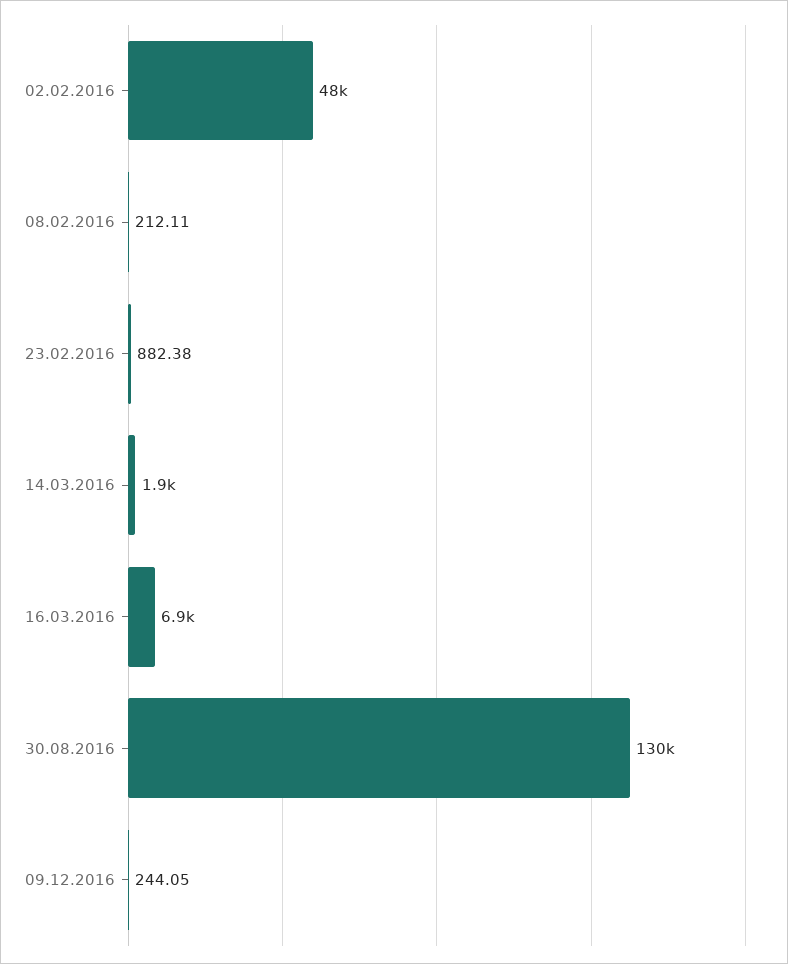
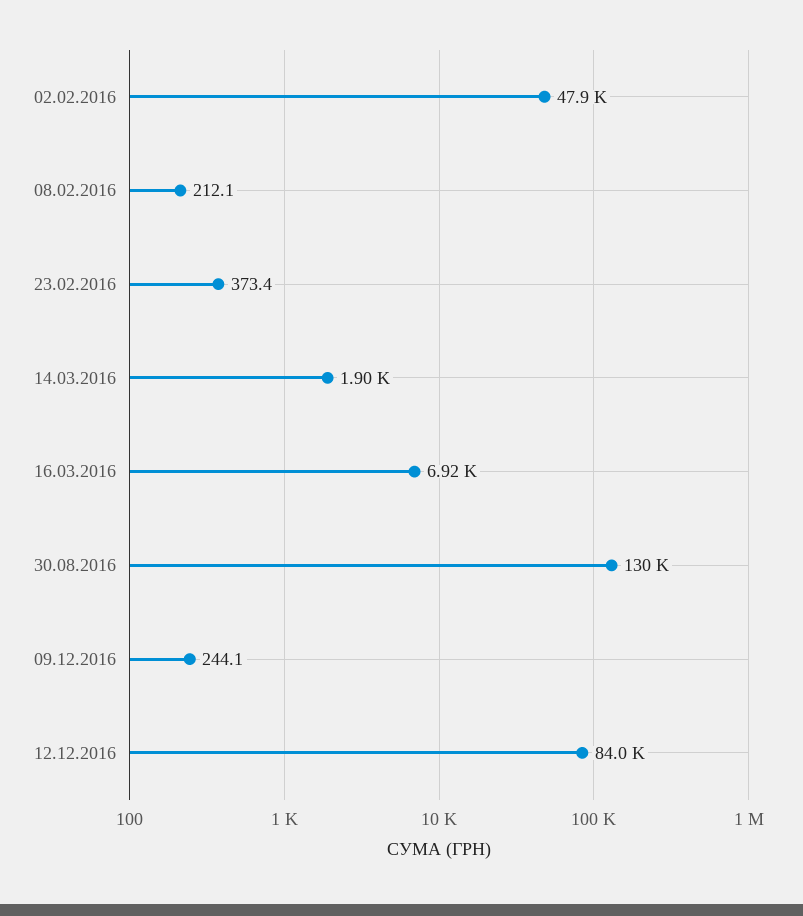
23.02.2016: 882.38 -> 373.4
12.12.2016: none -> 84000

